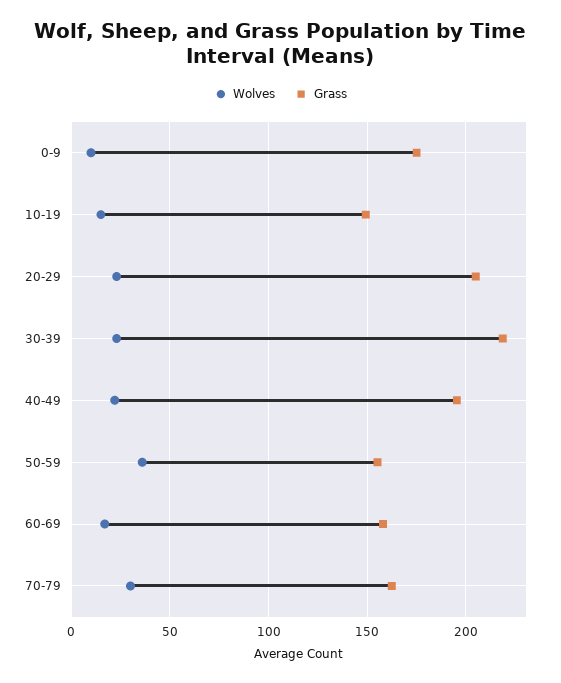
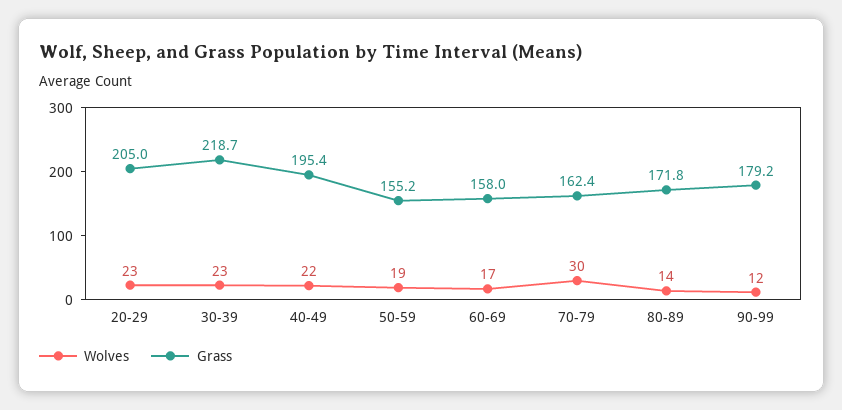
Wolves, 0-9: 10 -> none
Grass, 0-9: 175 -> none
Wolves, 10-19: 15 -> none
Grass, 10-19: 150 -> none
Wolves, 50-59: 35 -> 19
Wolves, 80-89: none -> 14
Grass, 80-89: none -> 171.8
Wolves, 90-99: none -> 12
Grass, 90-99: none -> 179.2

